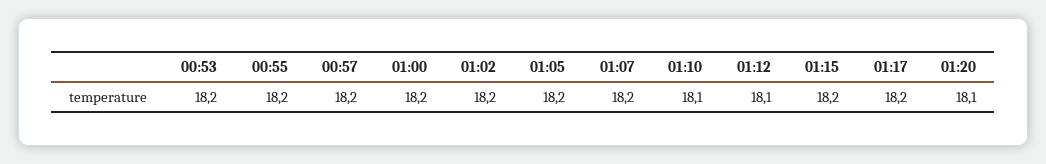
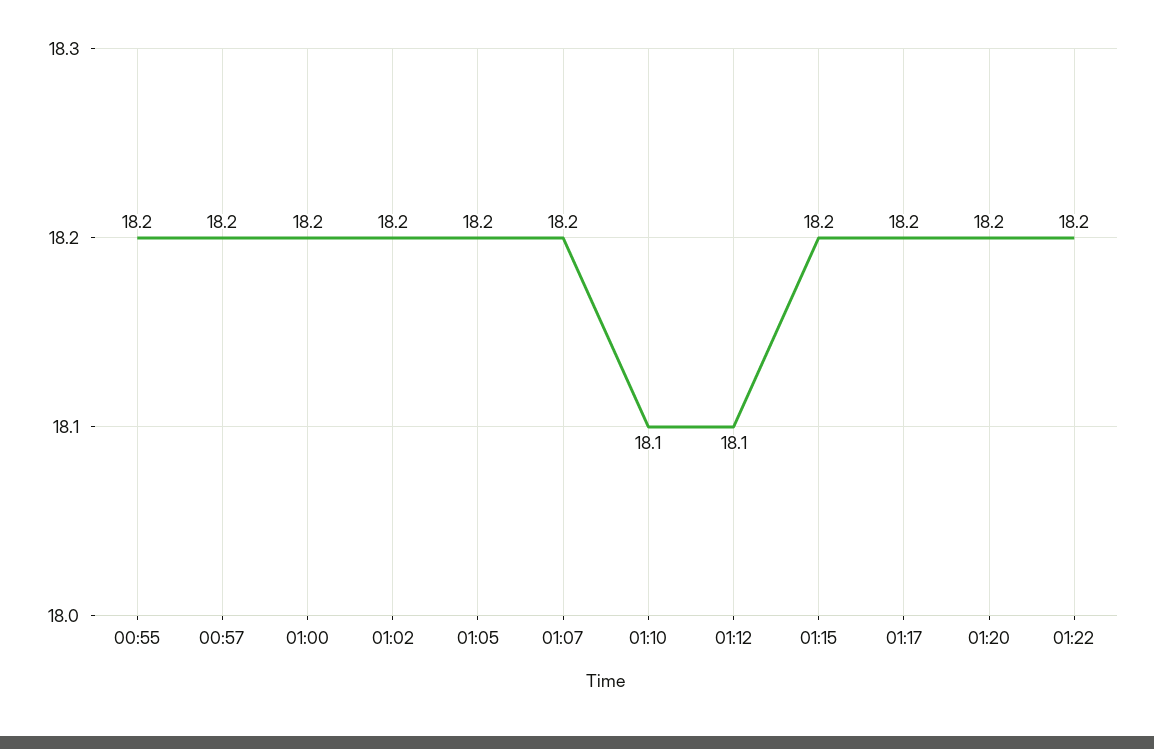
00:53: 18.2 -> none
01:20: 18.1 -> 18.2
01:22: none -> 18.2

